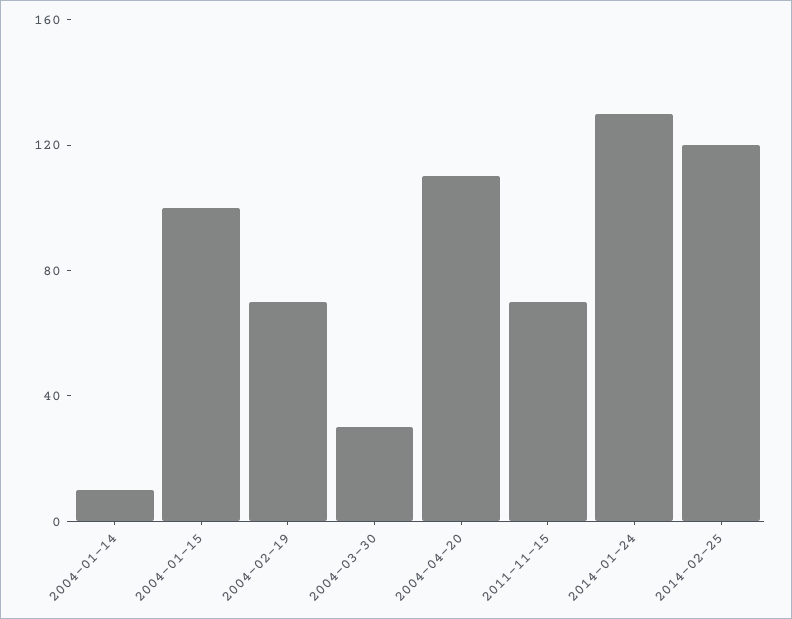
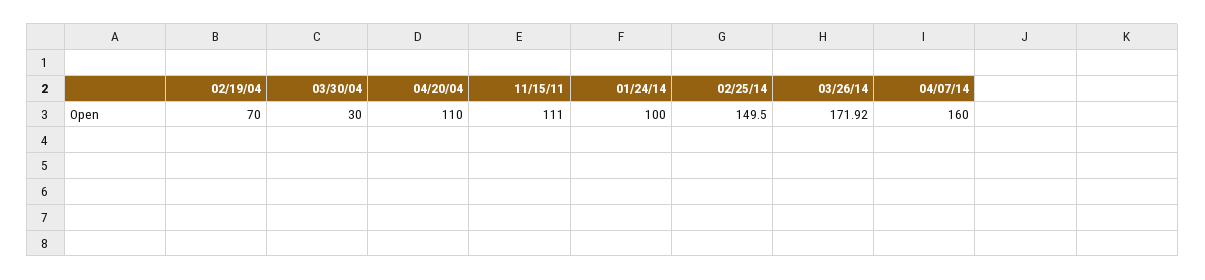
2004-01-14: 10 -> none
2004-01-15: 100 -> none
2011-11-15: 70 -> 111
2014-01-24: 130 -> 100
2014-02-25: 120 -> 149.5
03/26/14: none -> 171.92
04/07/14: none -> 160

